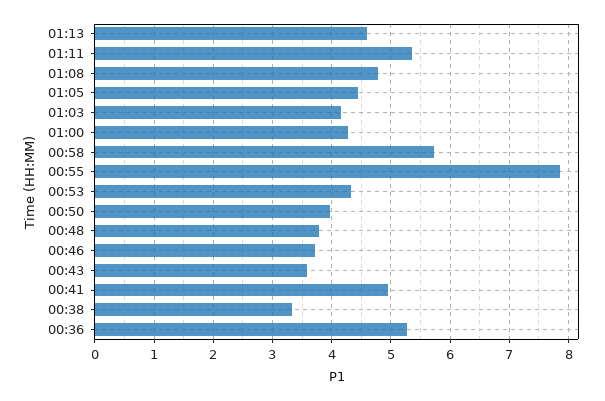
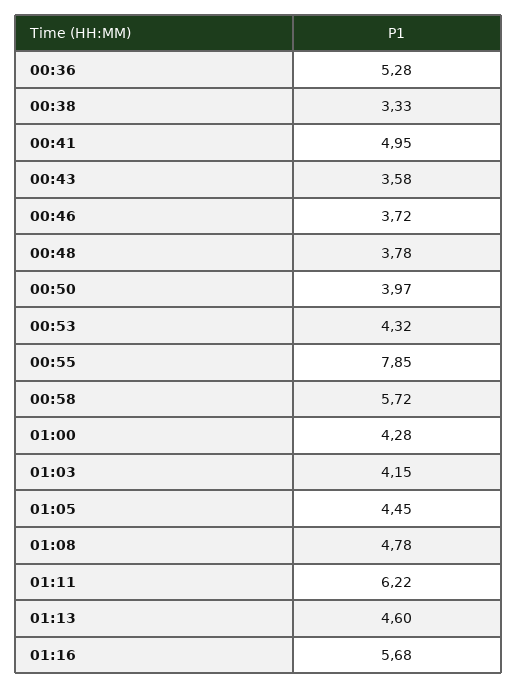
01:11: 5.4 -> 6.22
01:16: none -> 5.68

